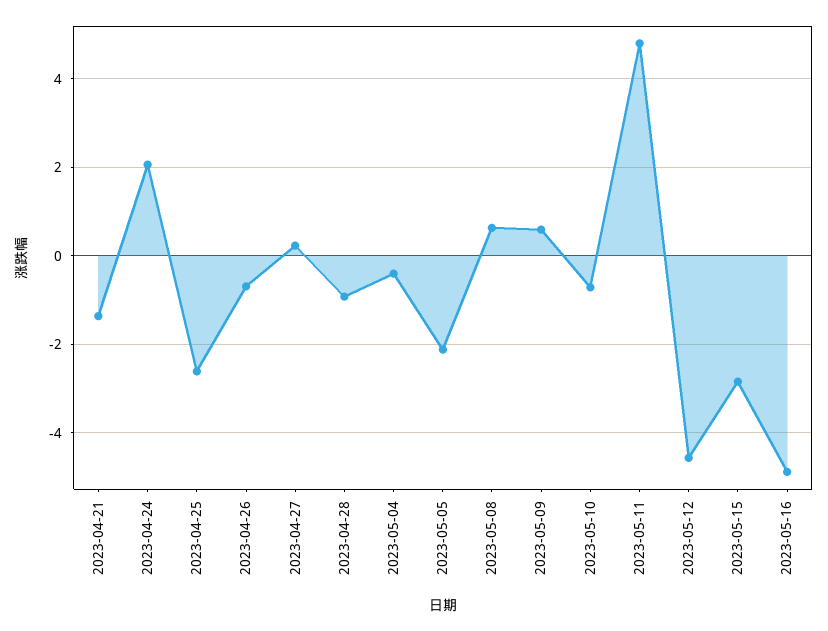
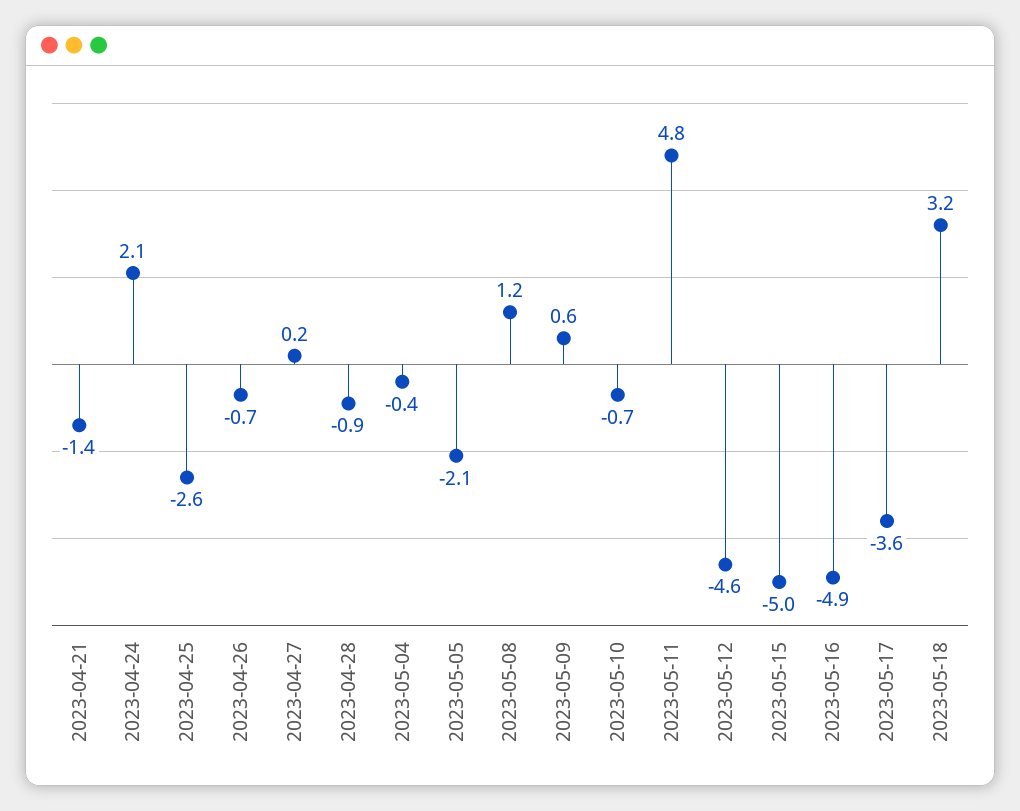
2023-05-08: 0.6 -> 1.2
2023-05-15: -2.8 -> -5
2023-05-17: none -> -3.6
2023-05-18: none -> 3.2

